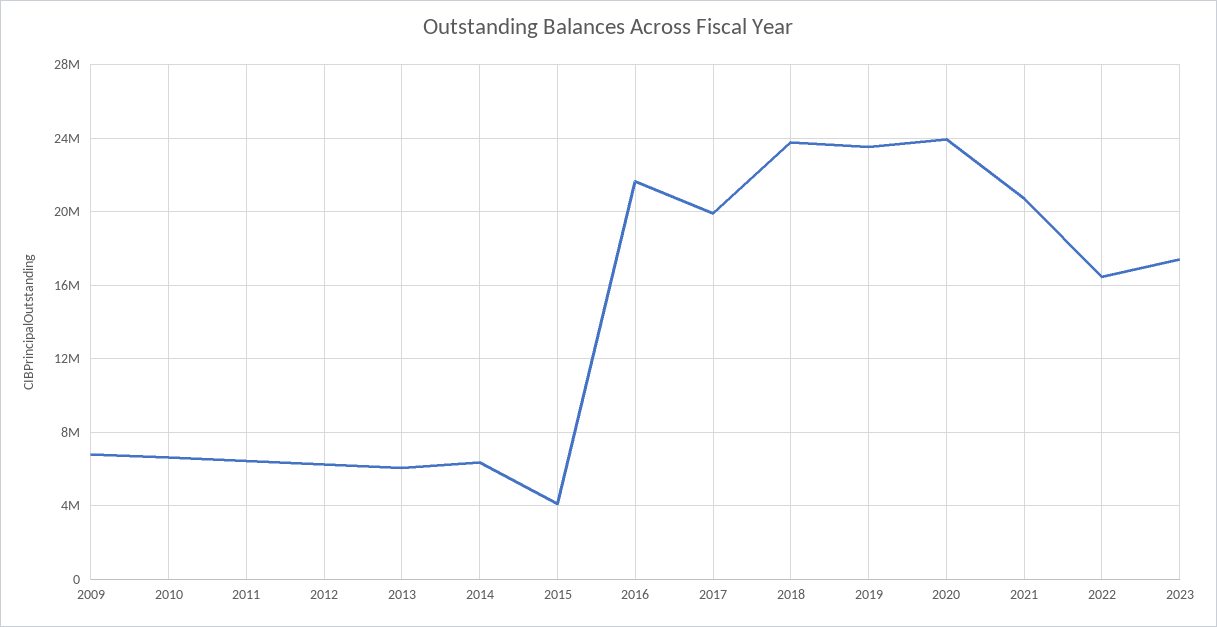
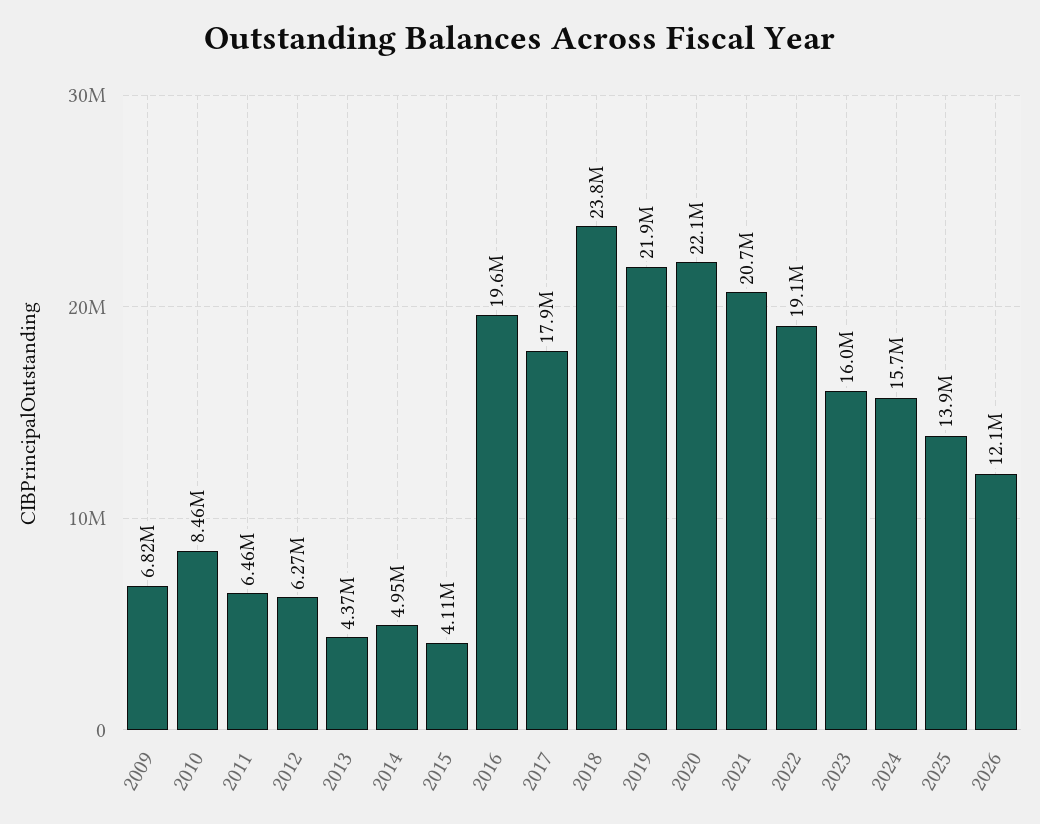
2010: 6500000 -> 8460000
2013: 6000000 -> 4370000
2014: 6500000 -> 4950000
2016: 21500000 -> 19600000
2017: 20000000 -> 17900000
2019: 23500000 -> 21900000
2020: 24000000 -> 22100000
2022: 16500000 -> 19100000
2023: 17500000 -> 16000000
2024: none -> 15700000
2025: none -> 13900000
2026: none -> 12100000

